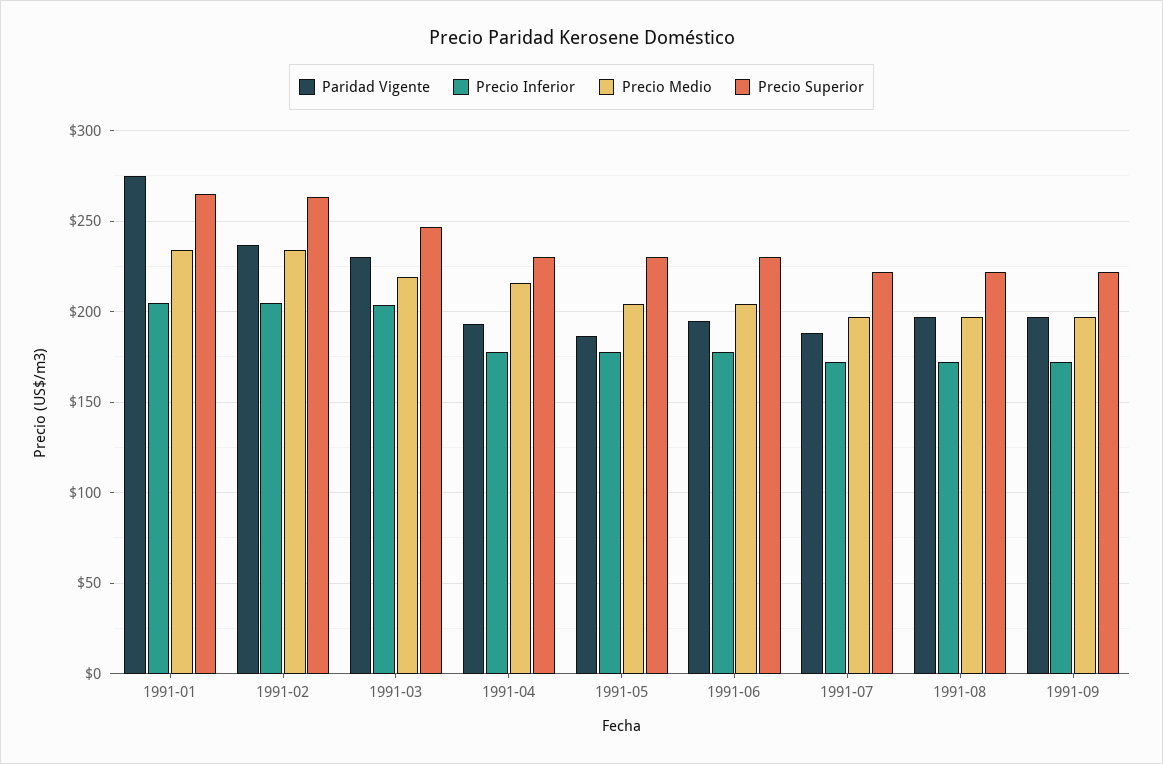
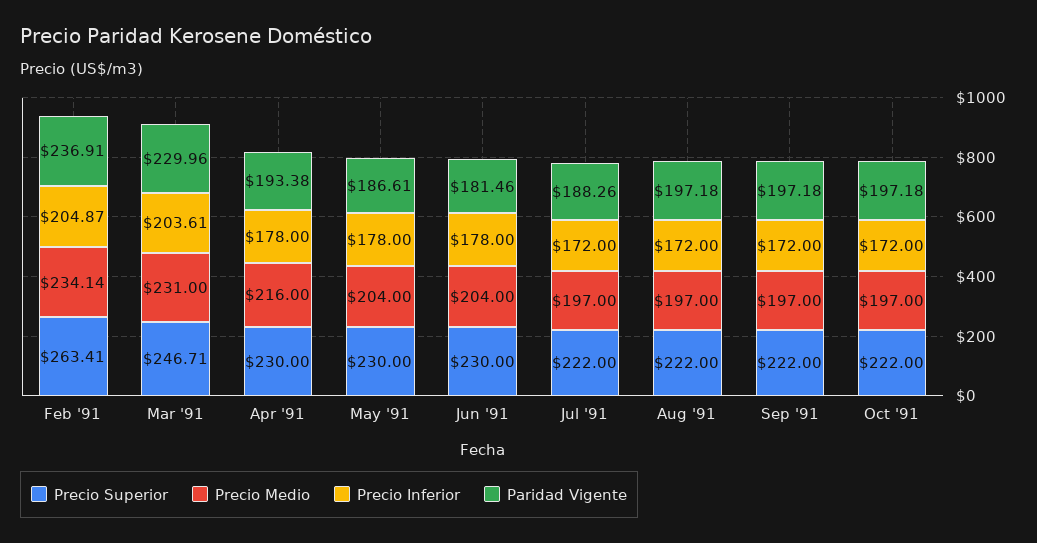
Paridad Vigente, 1991-01: 275 -> none
Precio Inferior, 1991-01: 205 -> none
Precio Medio, 1991-01: 235 -> none
Precio Superior, 1991-01: 265 -> none
Precio Medio, 1991-03: 220 -> 231
Paridad Vigente, 1991-06: 195 -> 181.46
Precio Superior, Oct '91: none -> 222
Precio Medio, Oct '91: none -> 197
Precio Inferior, Oct '91: none -> 172
Paridad Vigente, Oct '91: none -> 197.18

